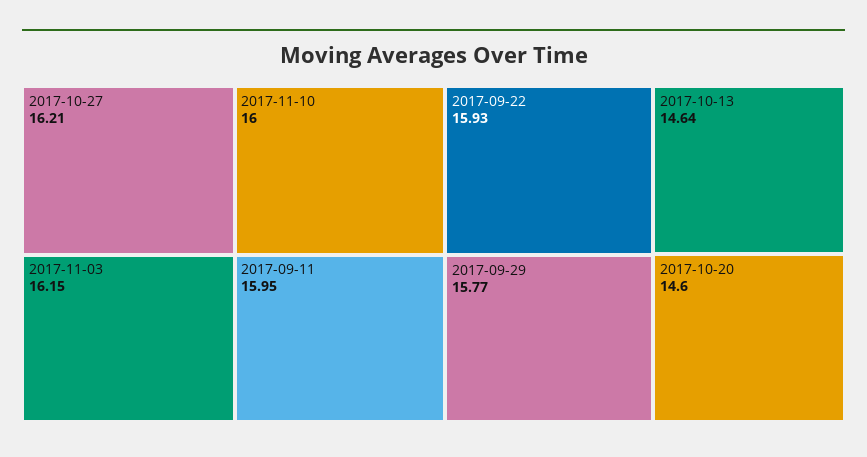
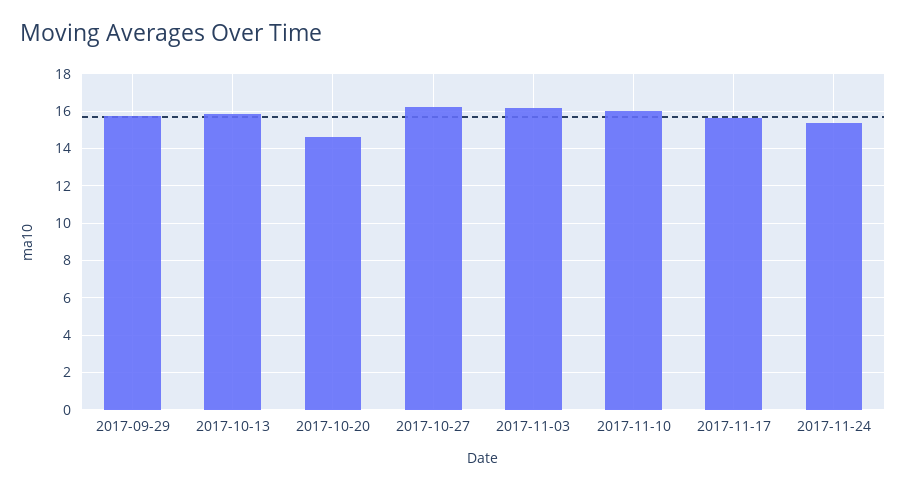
2017-09-11: 15.95 -> none
2017-09-22: 15.93 -> none
2017-10-13: 14.64 -> 16
2017-11-17: none -> 15.5
2017-11-24: none -> 15.5

